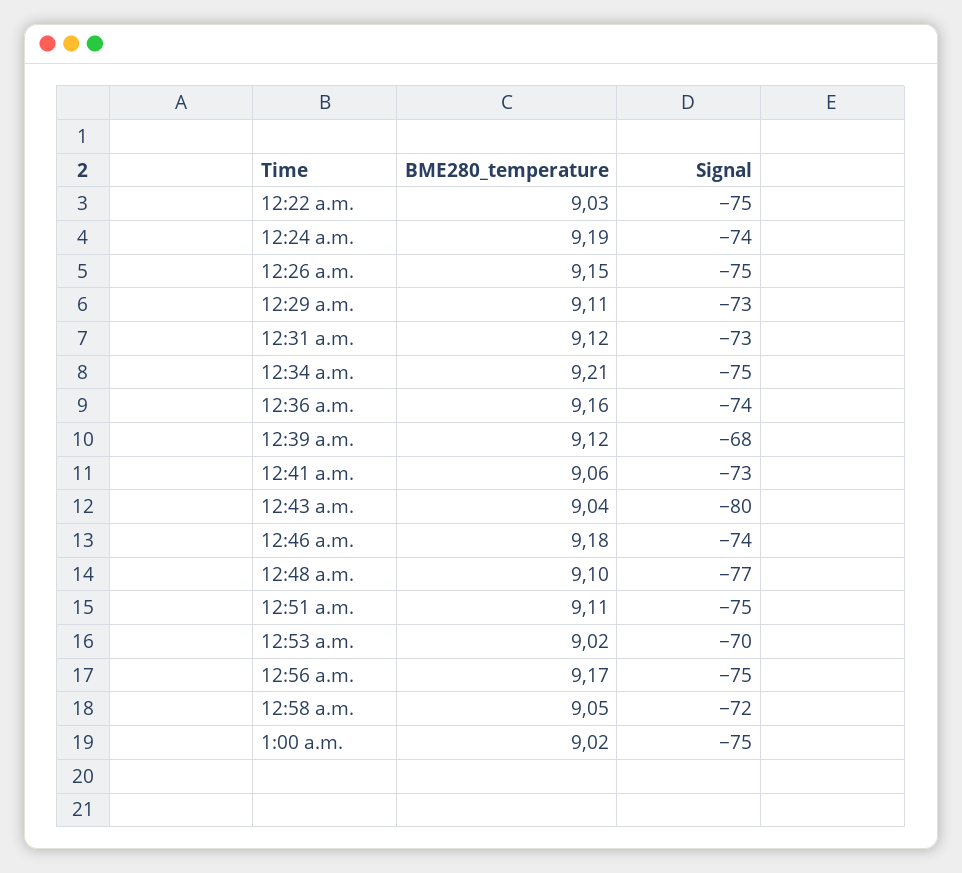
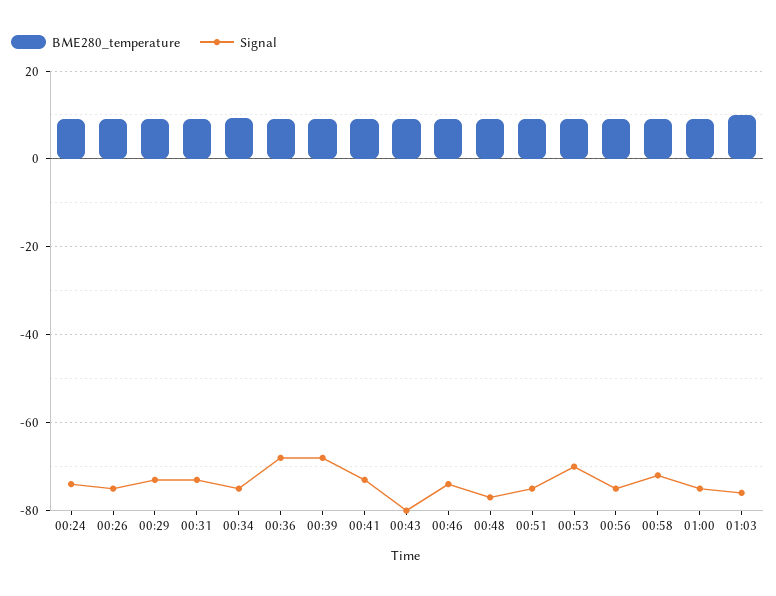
BME280_temperature, 12:22 a.m.: 9.03 -> none
Signal, 12:22 a.m.: -75 -> none
Signal, 12:36 a.m.: -74 -> -68
BME280_temperature, 01:03: none -> 10
Signal, 01:03: none -> -76

